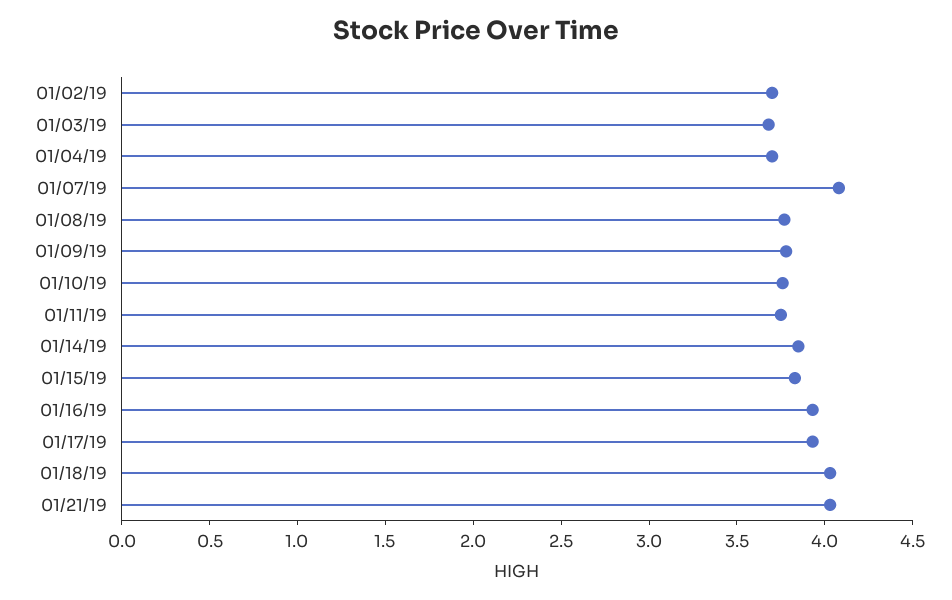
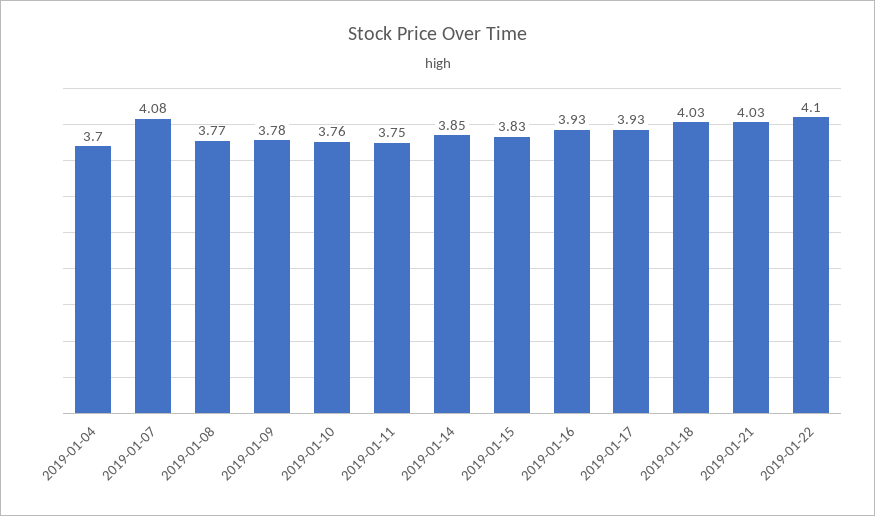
01/02/19: 3.7 -> none
01/03/19: 3.7 -> none
2019-01-22: none -> 4.1

